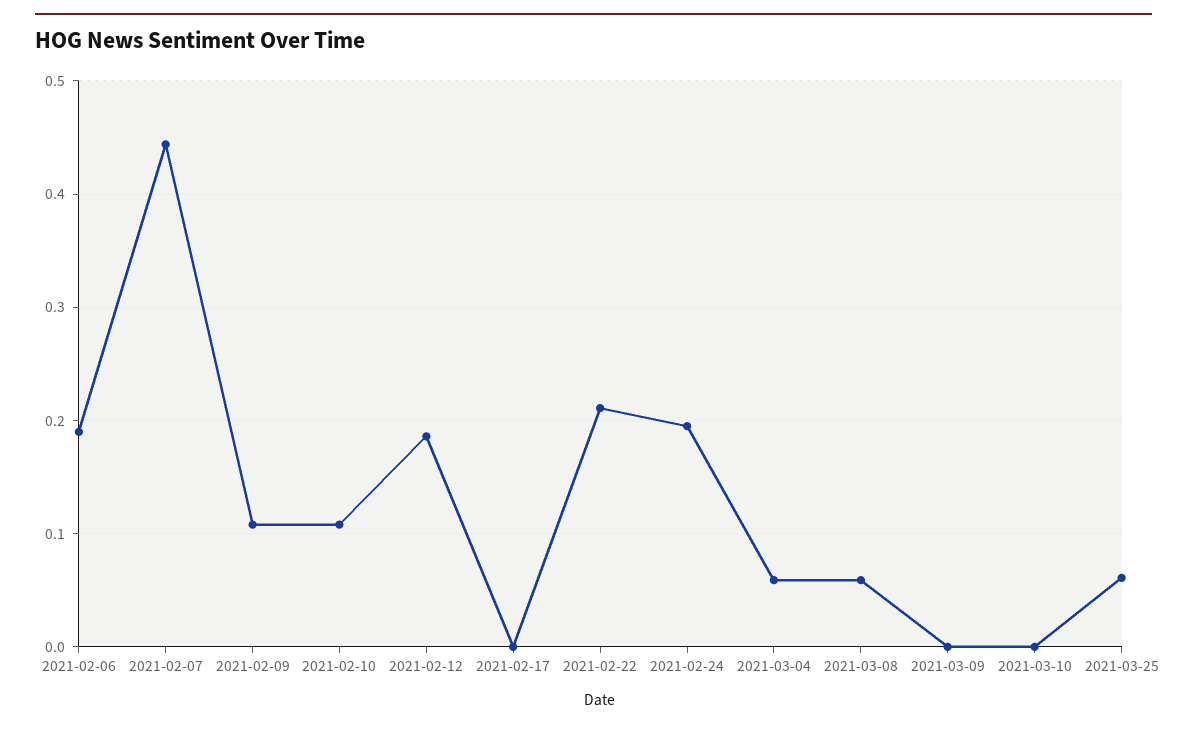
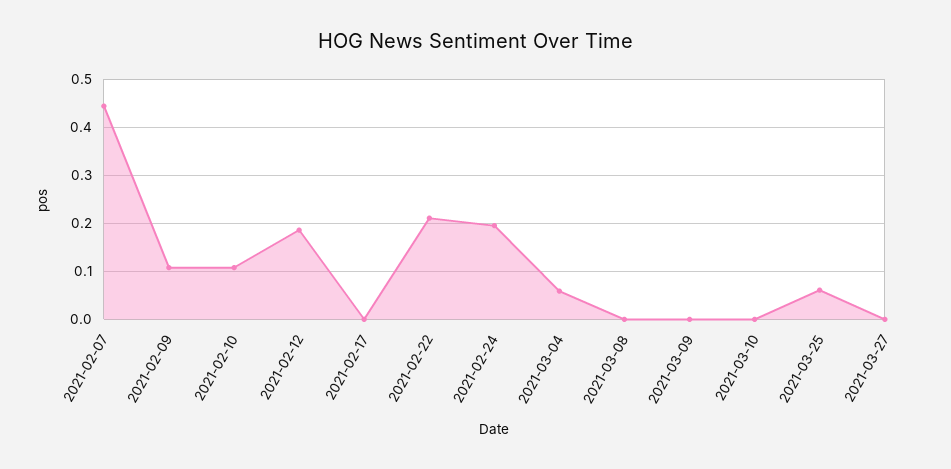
2021-02-06: 0.19 -> none
2021-03-08: 0.06 -> 0
2021-03-27: none -> 0

